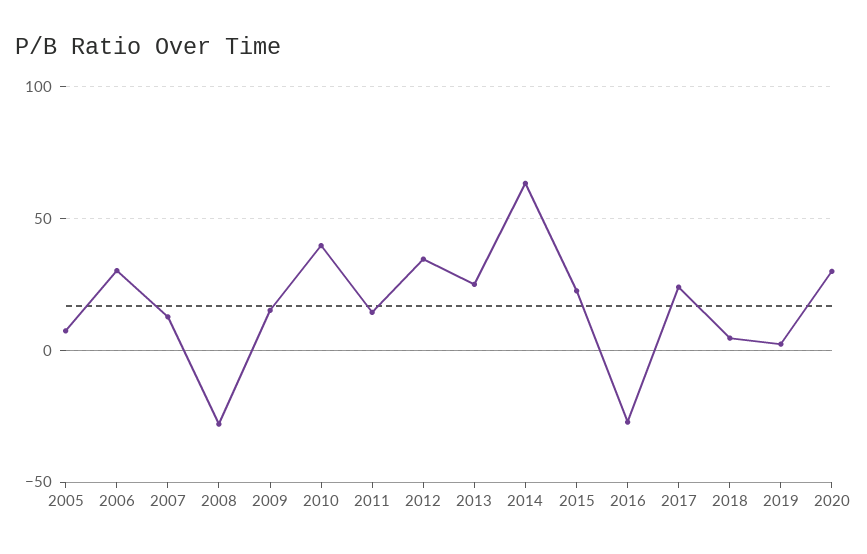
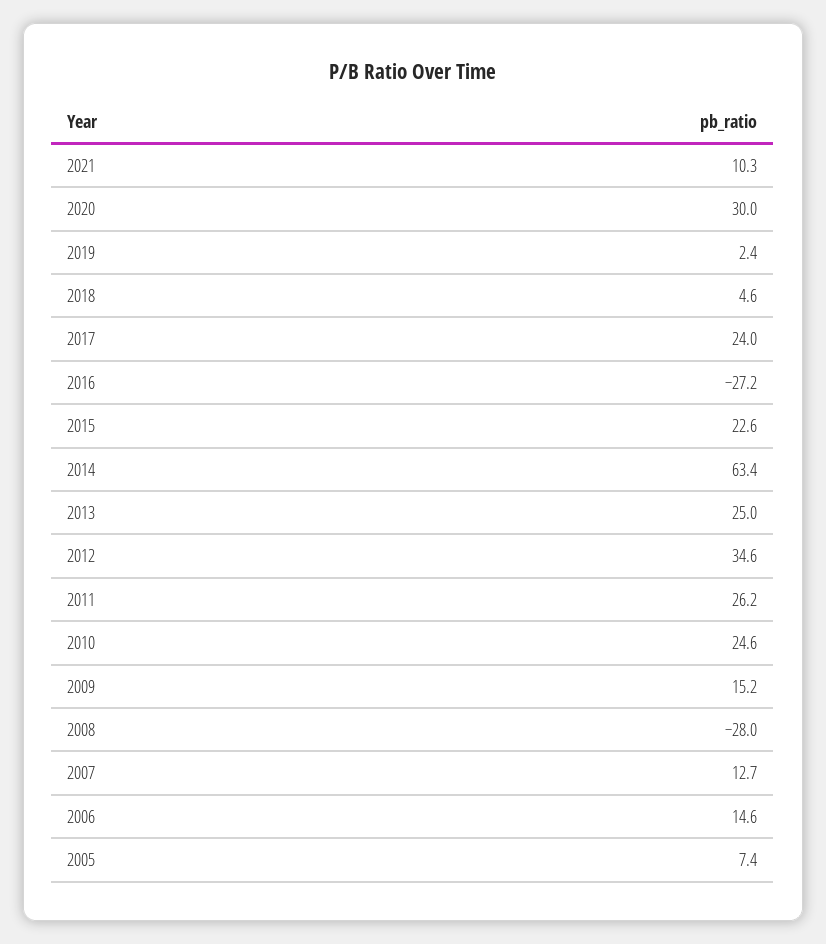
2006: 30 -> 14.6
2010: 40 -> 24.6
2011: 15 -> 26.2
2021: none -> 10.3

